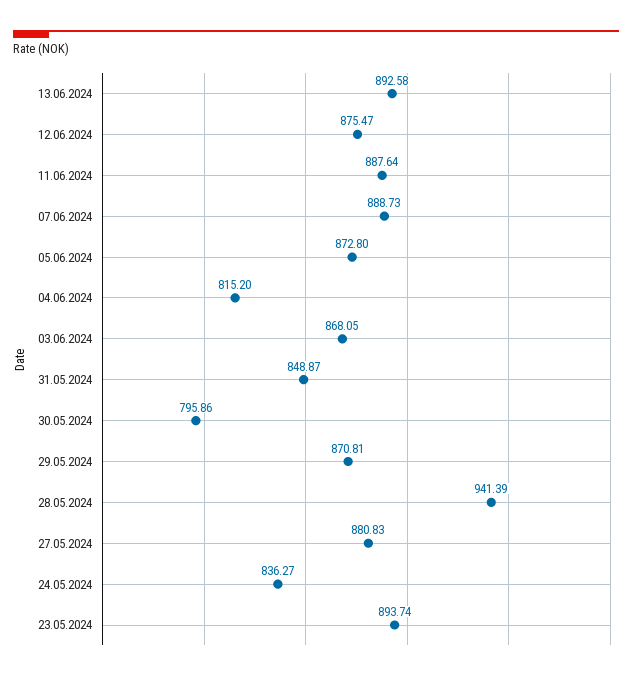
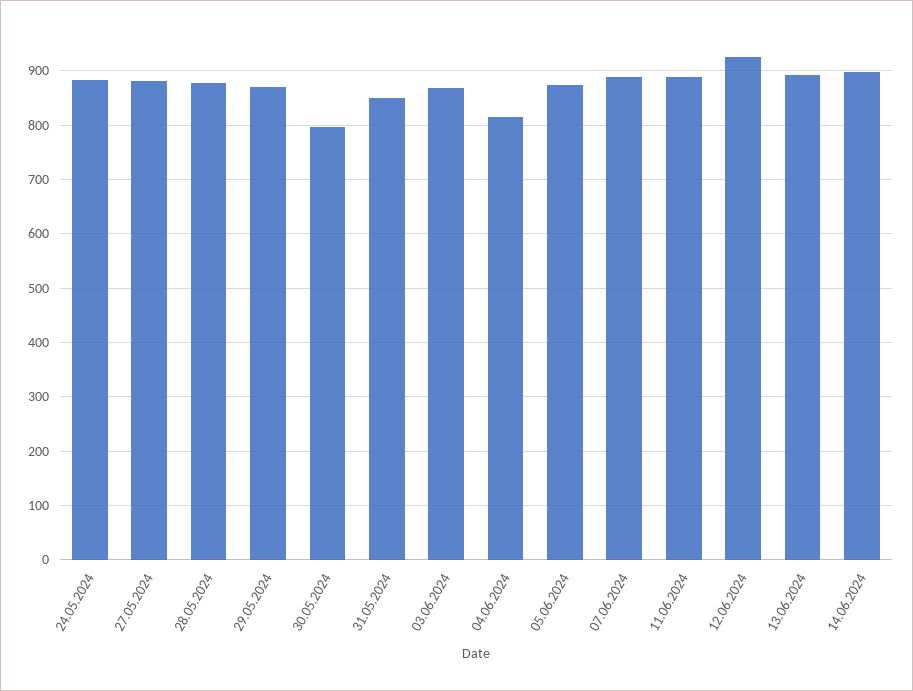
12.06.2024: 875.47 -> 920
28.05.2024: 941.39 -> 880
24.05.2024: 836.27 -> 880
23.05.2024: 893.74 -> none
14.06.2024: none -> 900

